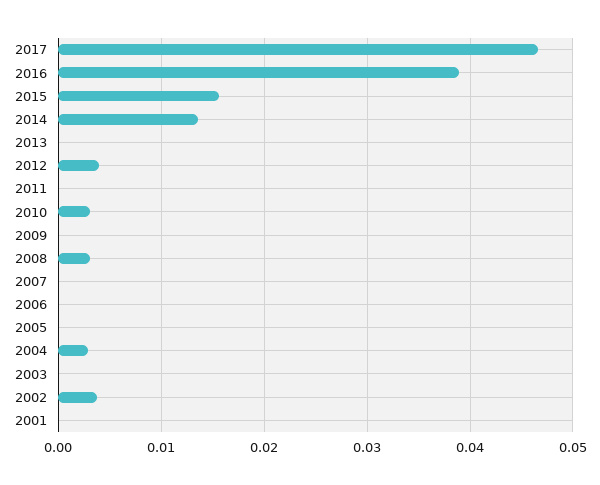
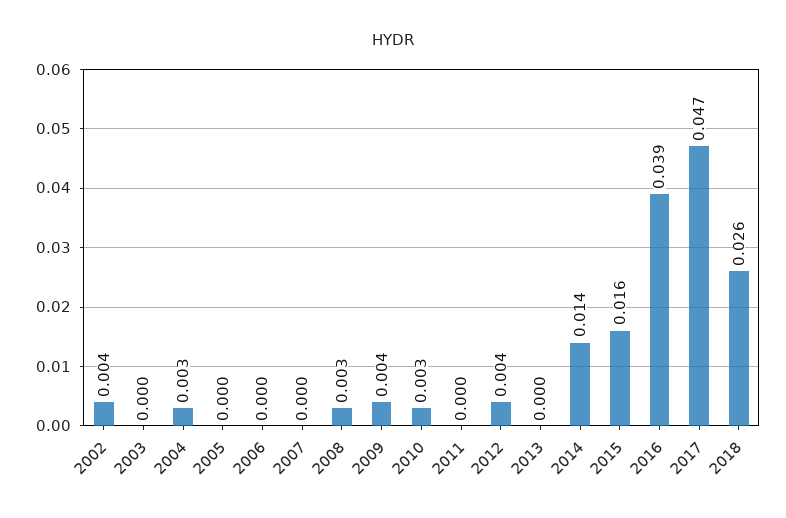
2009: 0 -> 0.004
2001: 0 -> none
2018: none -> 0.026

